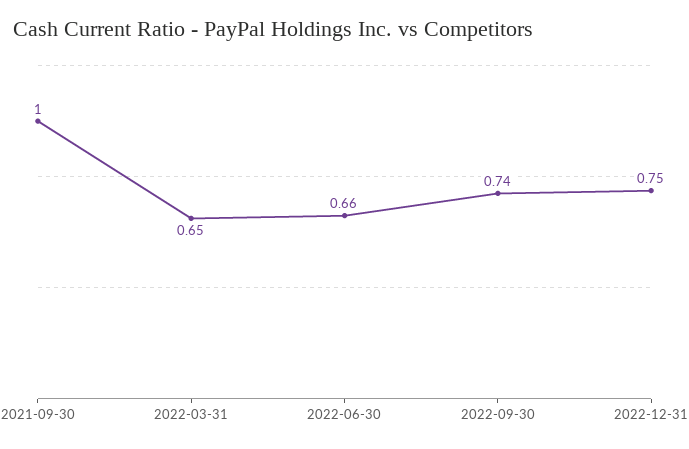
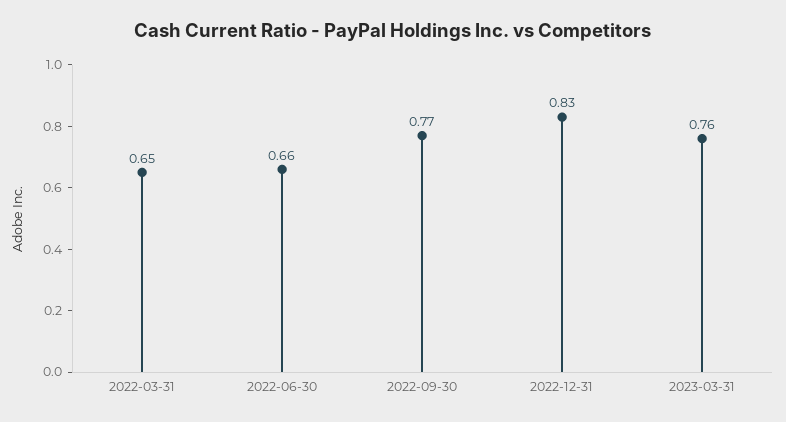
2021-09-30: 1 -> none
2022-09-30: 0.74 -> 0.77
2022-12-31: 0.75 -> 0.83
2023-03-31: none -> 0.76

